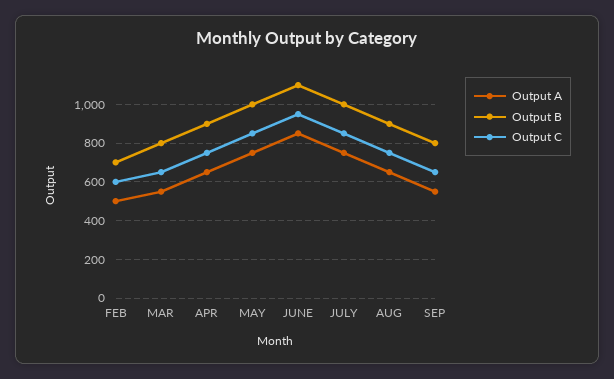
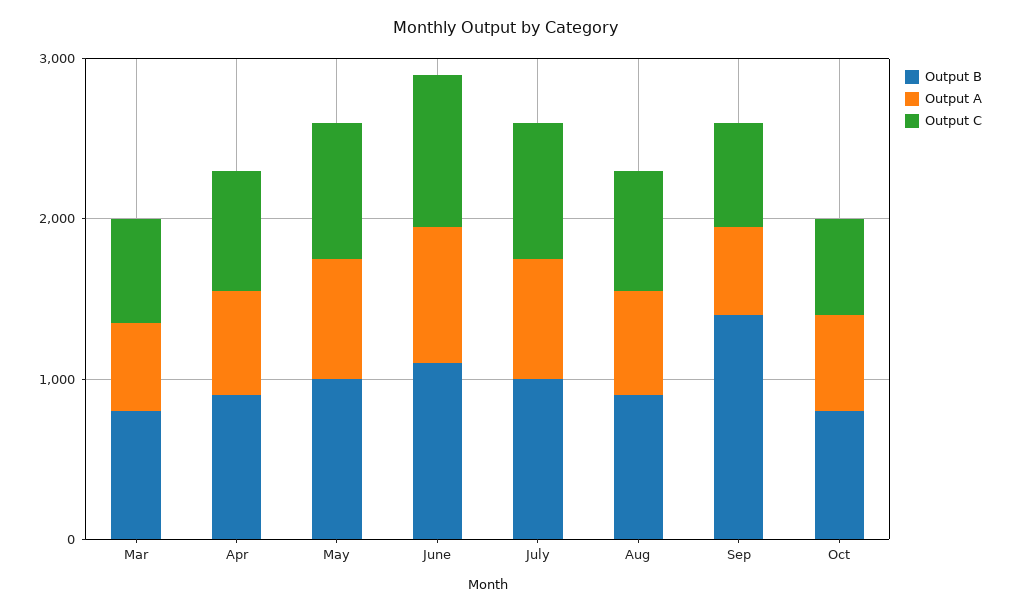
Output A, FEB: 500 -> none
Output B, FEB: 700 -> none
Output C, FEB: 600 -> none
Output B, SEP: 800 -> 1400
Output B, Oct: none -> 800
Output A, Oct: none -> 600
Output C, Oct: none -> 600

